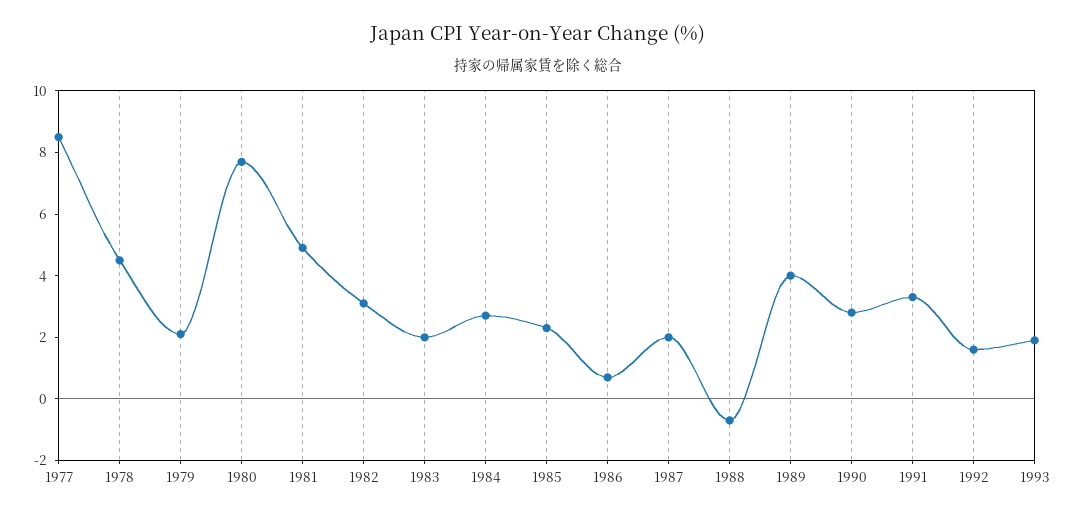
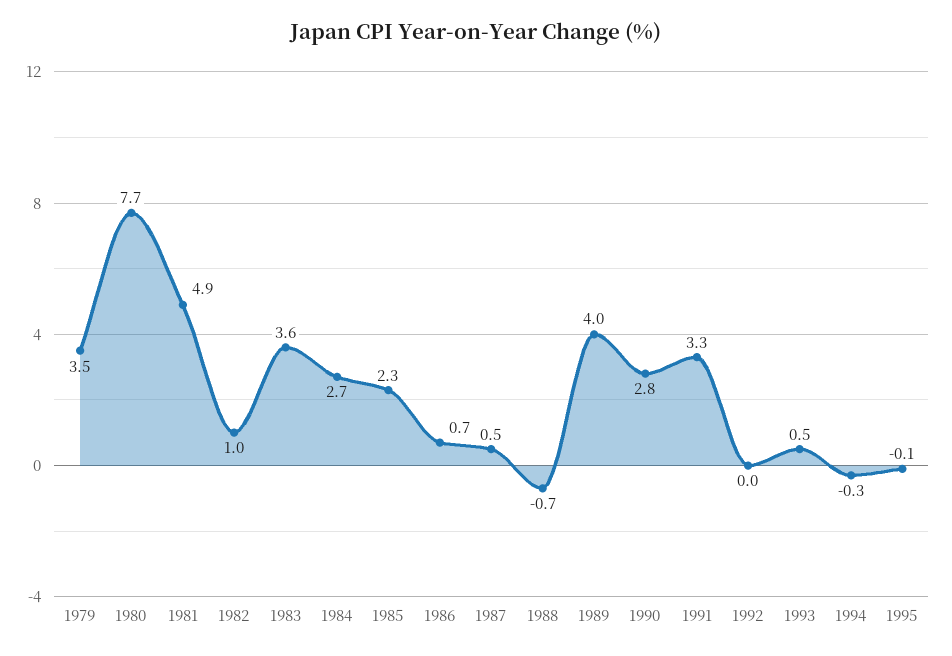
1977: 8.5 -> none
1978: 4.5 -> none
1979: 2 -> 3.5
1982: 3 -> 1
1983: 2 -> 3.6
1987: 2 -> 0.5
1992: 1.5 -> 0
1993: 2 -> 0.5
1994: none -> -0.3
1995: none -> -0.1

